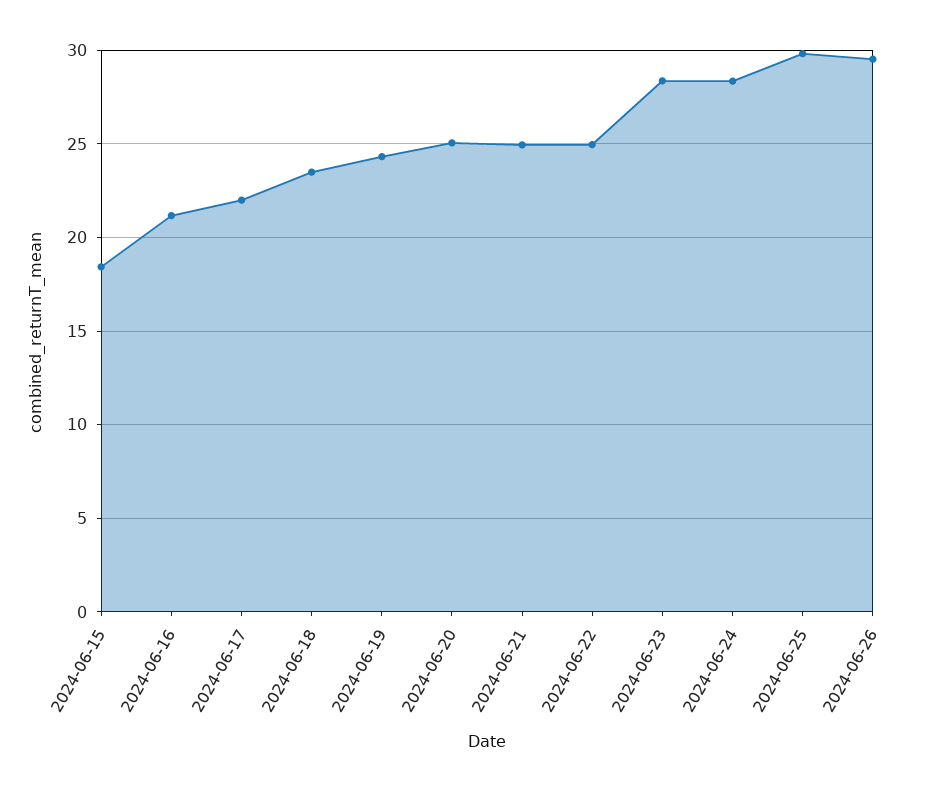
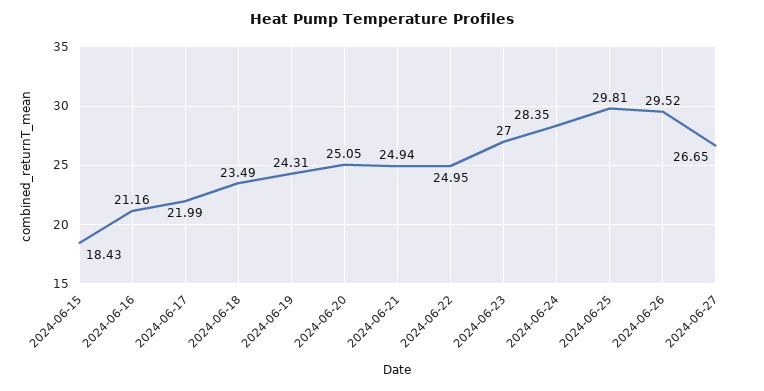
2024-06-23: 28.5 -> 27
2024-06-27: none -> 26.65

